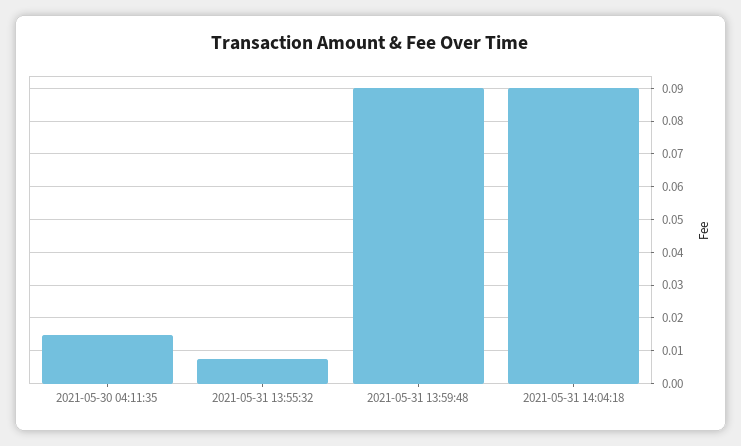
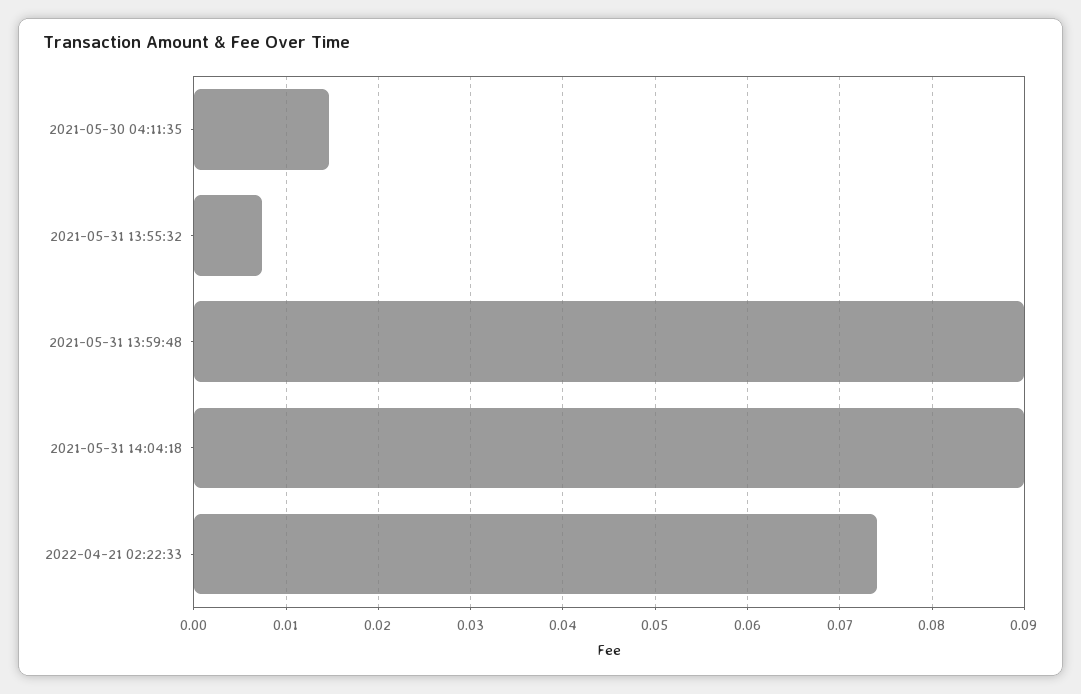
2022-04-21 02:22:33: none -> 0.074

